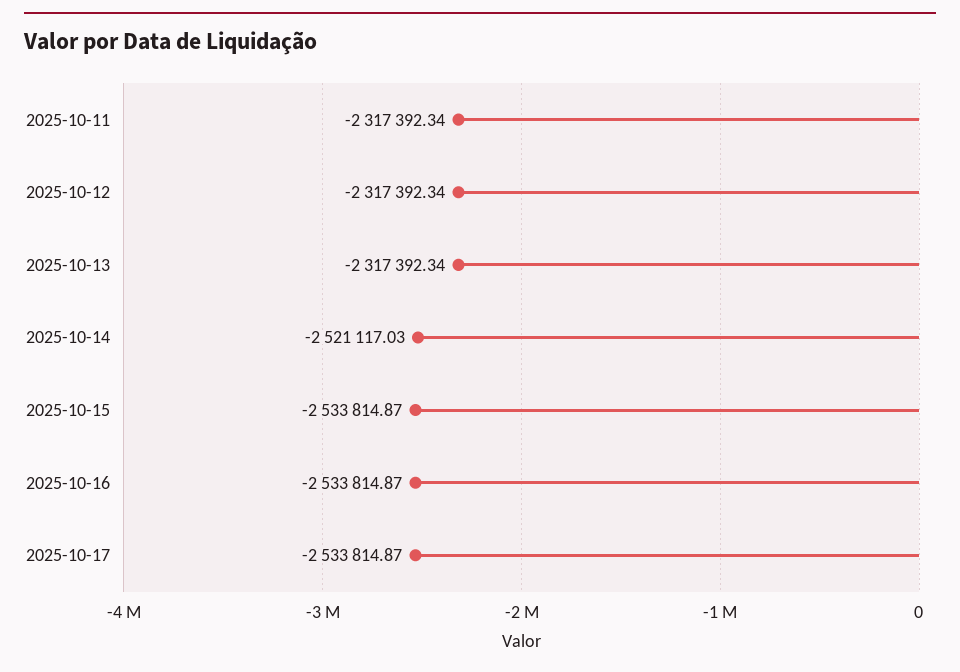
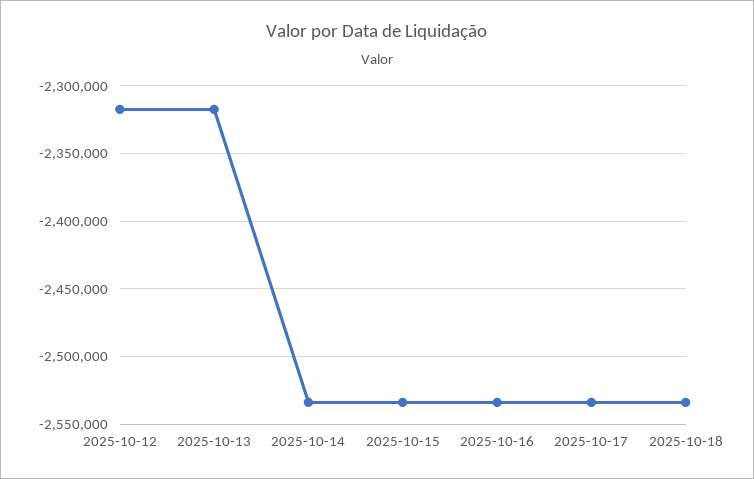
2025-10-11: -2317392.34 -> none
2025-10-14: -2521117.03 -> -2535000
2025-10-18: none -> -2535000

